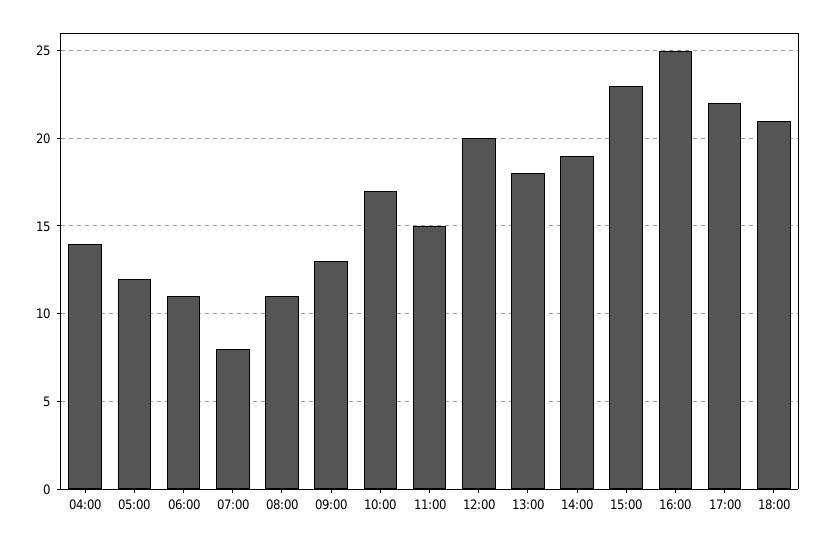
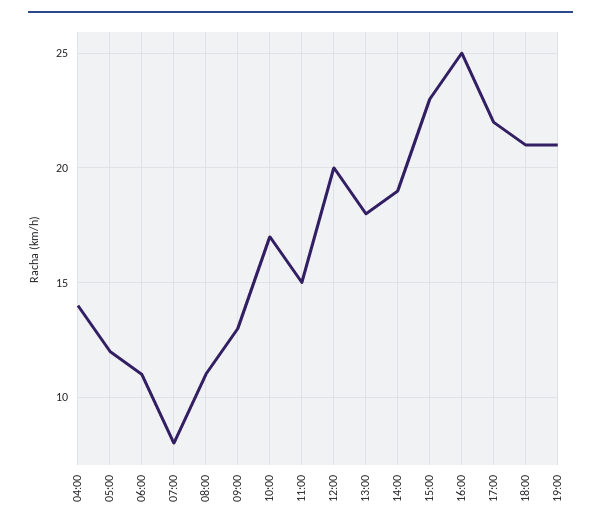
19:00: none -> 21

